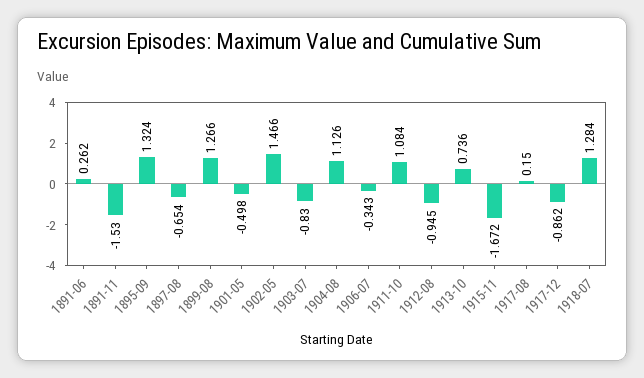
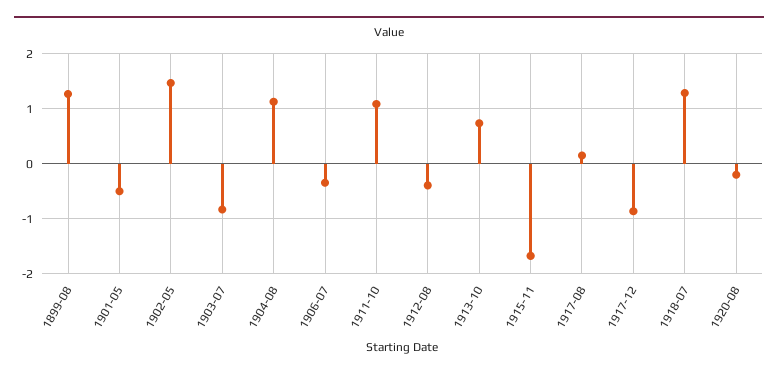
1891-06: 0.262 -> none
1891-11: -1.53 -> none
1895-09: 1.324 -> none
1897-08: -0.654 -> none
1912-08: -0.945 -> -0.4
1920-08: none -> -0.2

